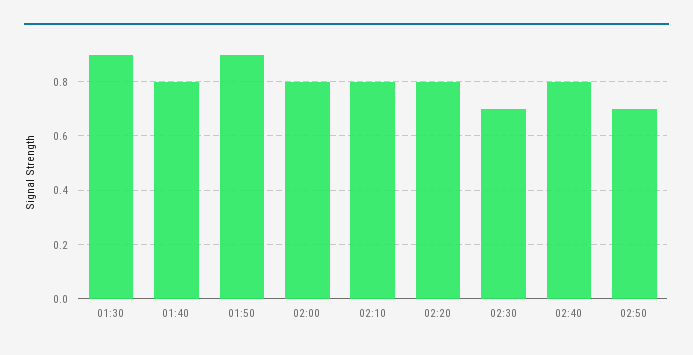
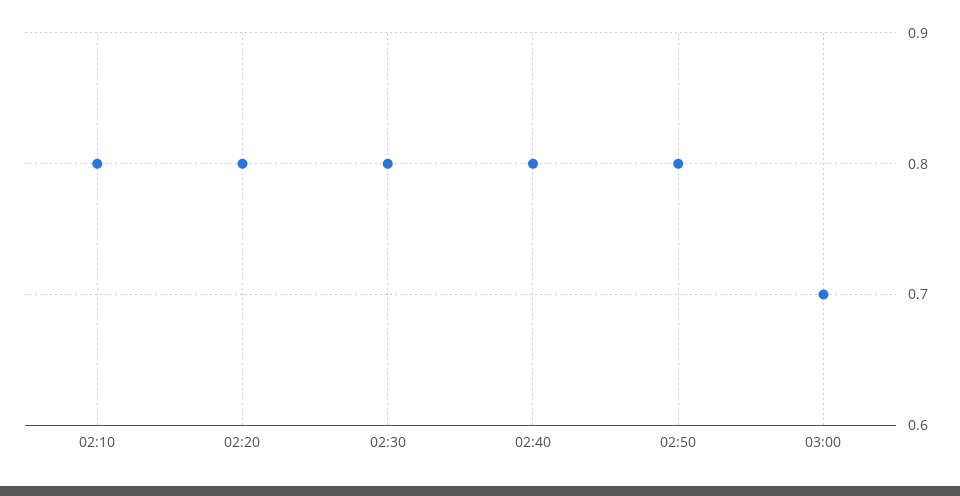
01:30: 0.9 -> none
01:40: 0.8 -> none
01:50: 0.9 -> none
02:00: 0.8 -> none
02:30: 0.7 -> 0.8
02:50: 0.7 -> 0.8
03:00: none -> 0.7

